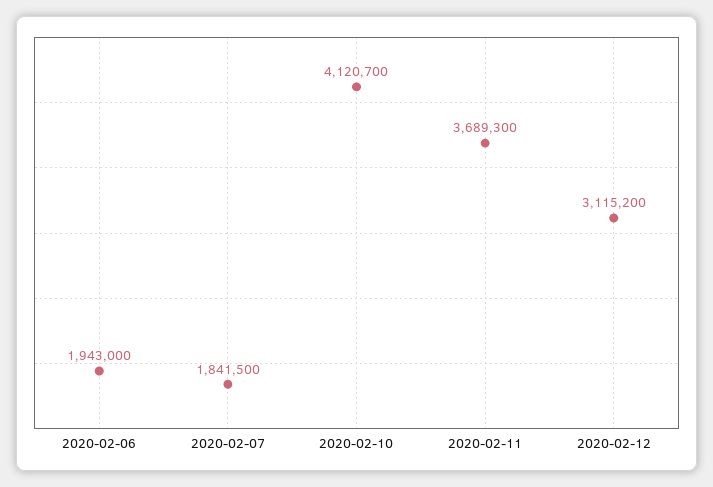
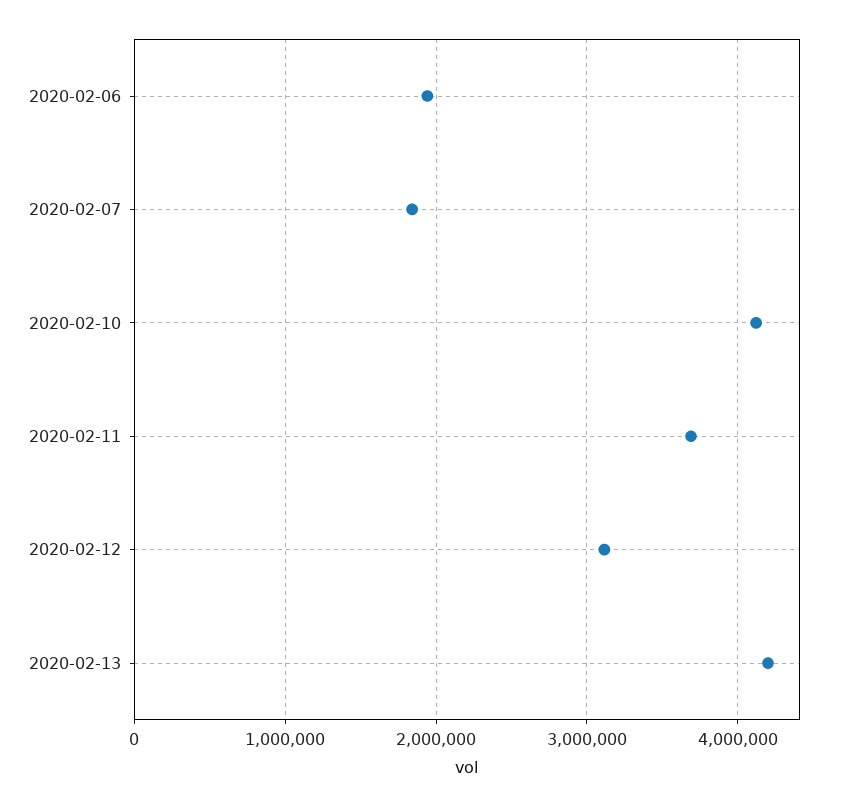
2020-02-13: none -> 4200000

